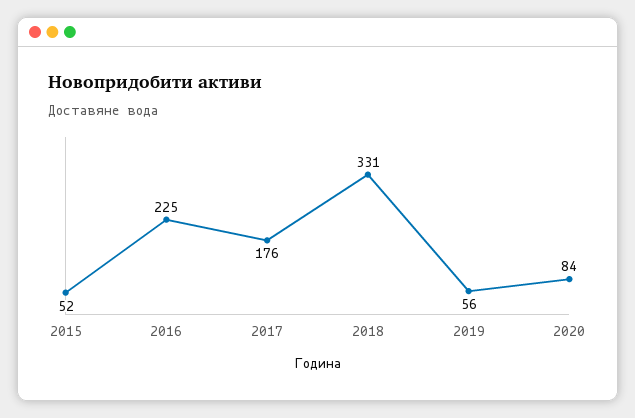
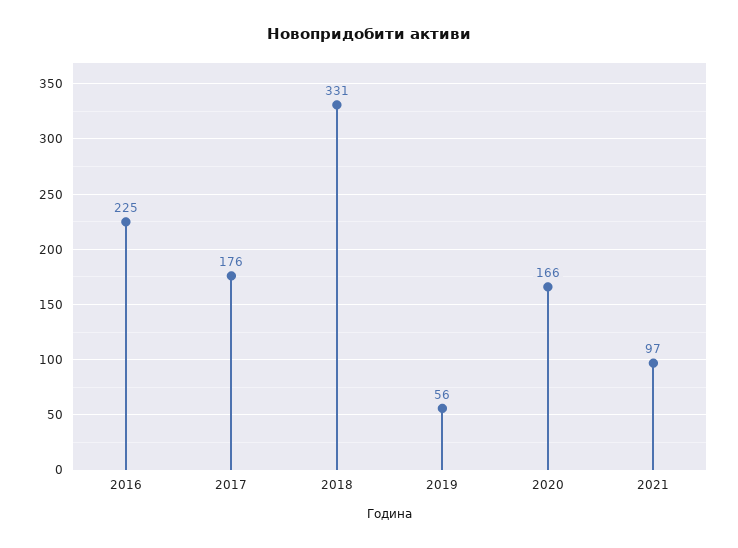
2015: 52 -> none
2020: 84 -> 166
2021: none -> 97

